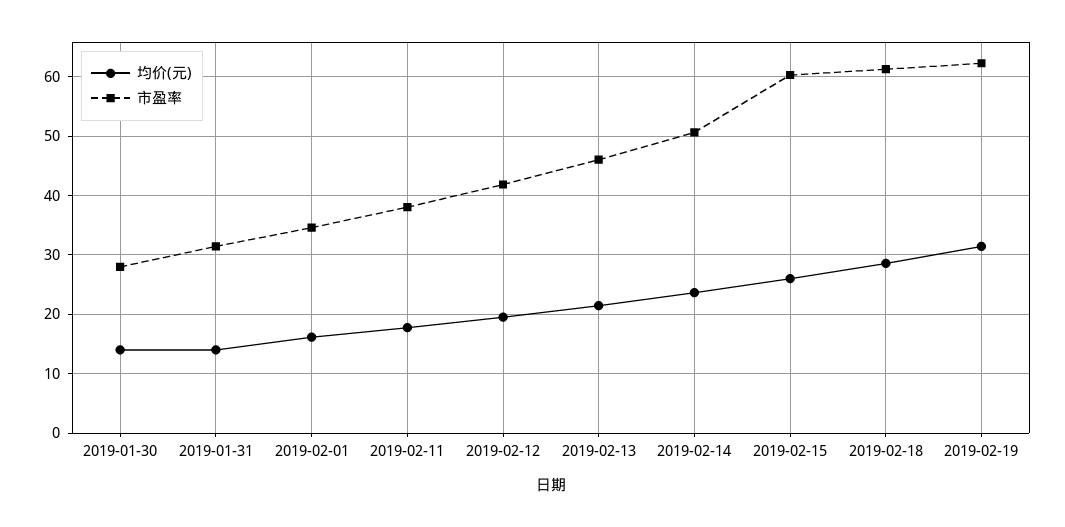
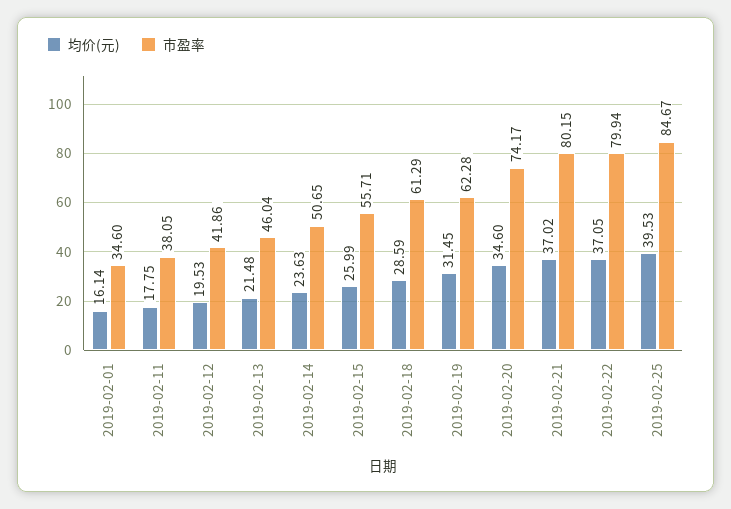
均价(元), 2019-01-30: 14 -> none
市盈率, 2019-01-30: 28 -> none
均价(元), 2019-01-31: 14 -> none
市盈率, 2019-01-31: 32 -> none
市盈率, 2019-02-15: 60 -> 55.71
均价(元), 2019-02-20: none -> 34.6
市盈率, 2019-02-20: none -> 74.17
均价(元), 2019-02-21: none -> 37.02
市盈率, 2019-02-21: none -> 80.15
均价(元), 2019-02-22: none -> 37.05
市盈率, 2019-02-22: none -> 79.94
均价(元), 2019-02-25: none -> 39.53
市盈率, 2019-02-25: none -> 84.67

